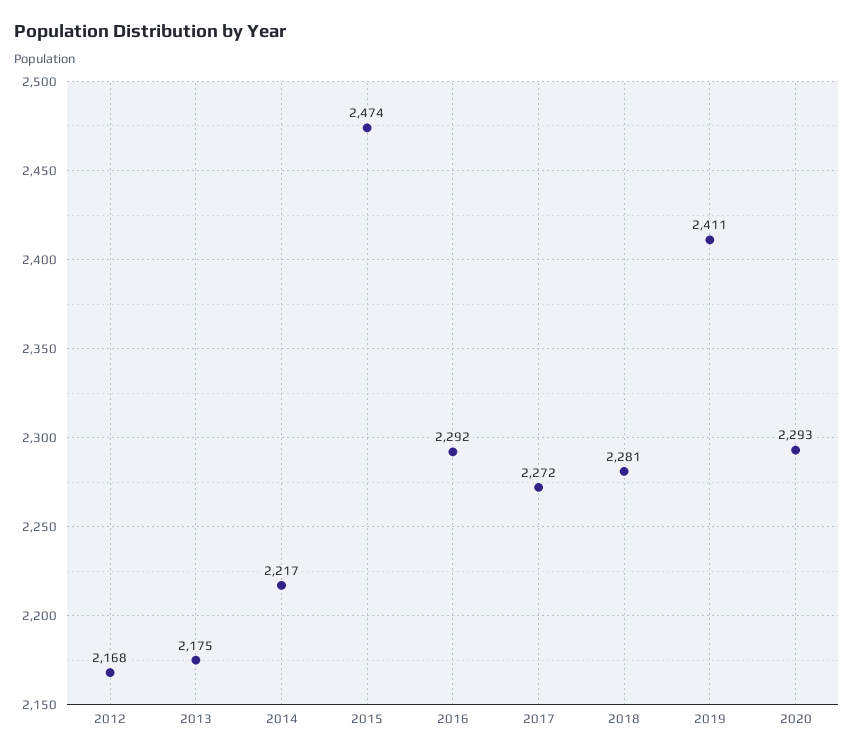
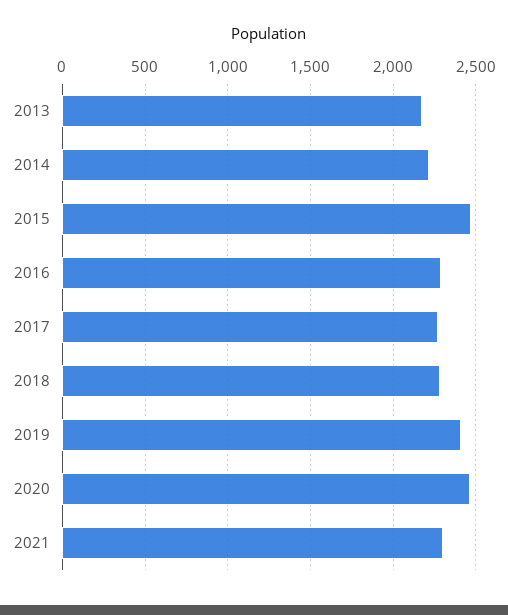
2012: 2168 -> none
2020: 2293 -> 2450
2021: none -> 2300

